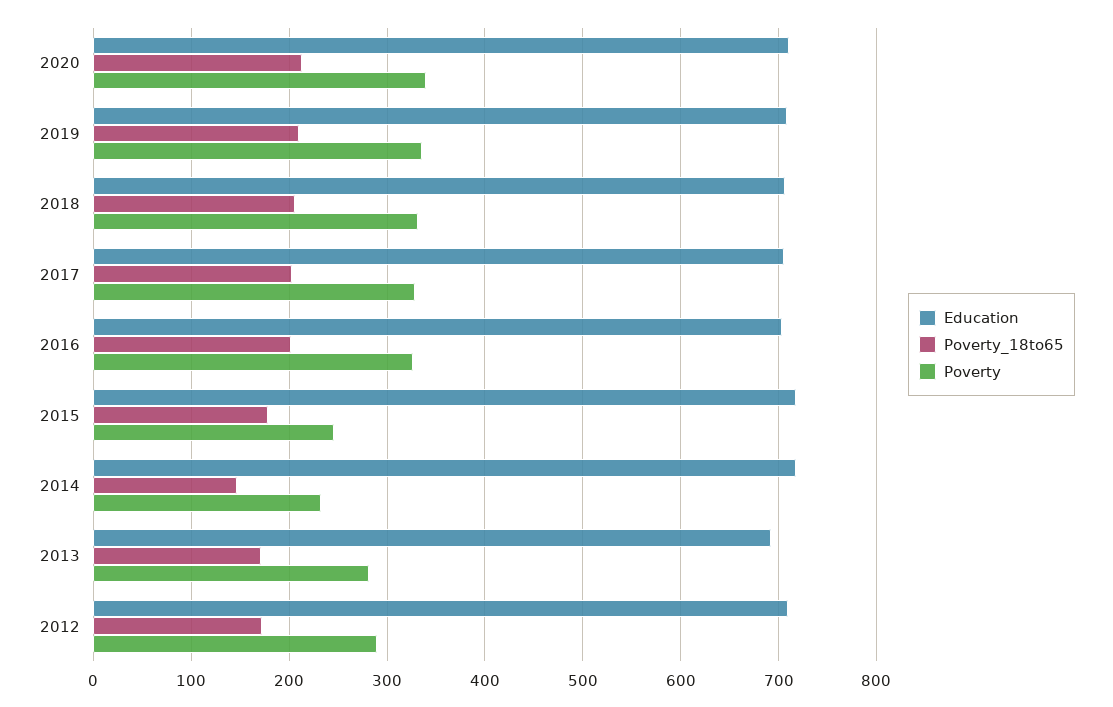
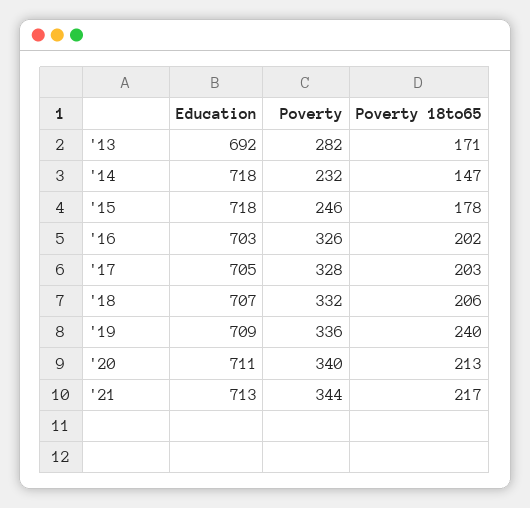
Poverty_18to65, 2019: 210 -> 240
Education, 2012: 710 -> none
Poverty_18to65, 2012: 170 -> none
Poverty, 2012: 290 -> none
Education, '21: none -> 713
Poverty, '21: none -> 344
Poverty_18to65, '21: none -> 217

